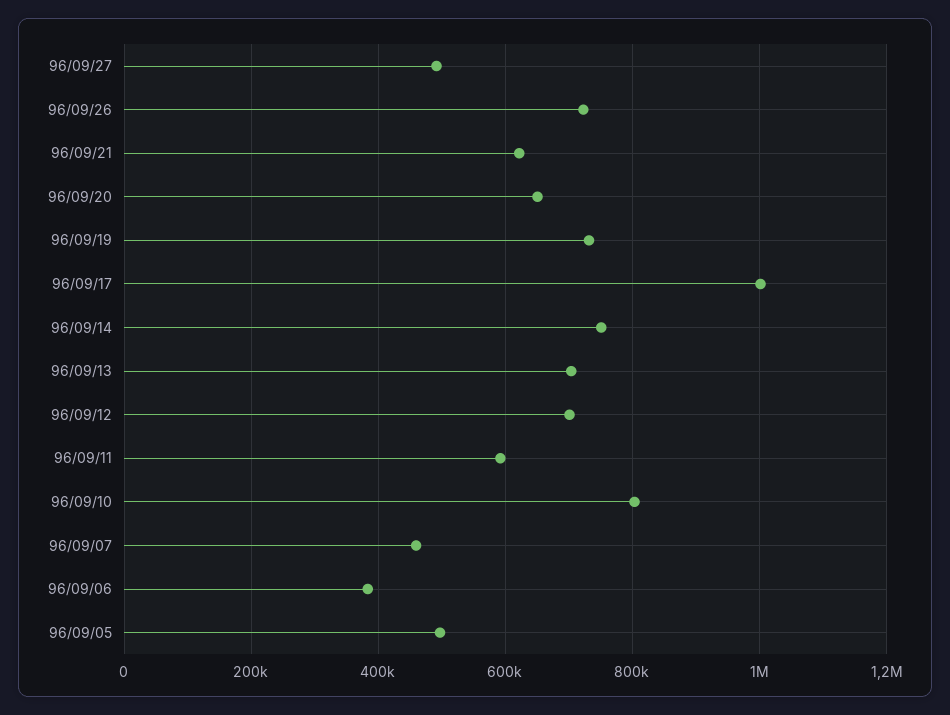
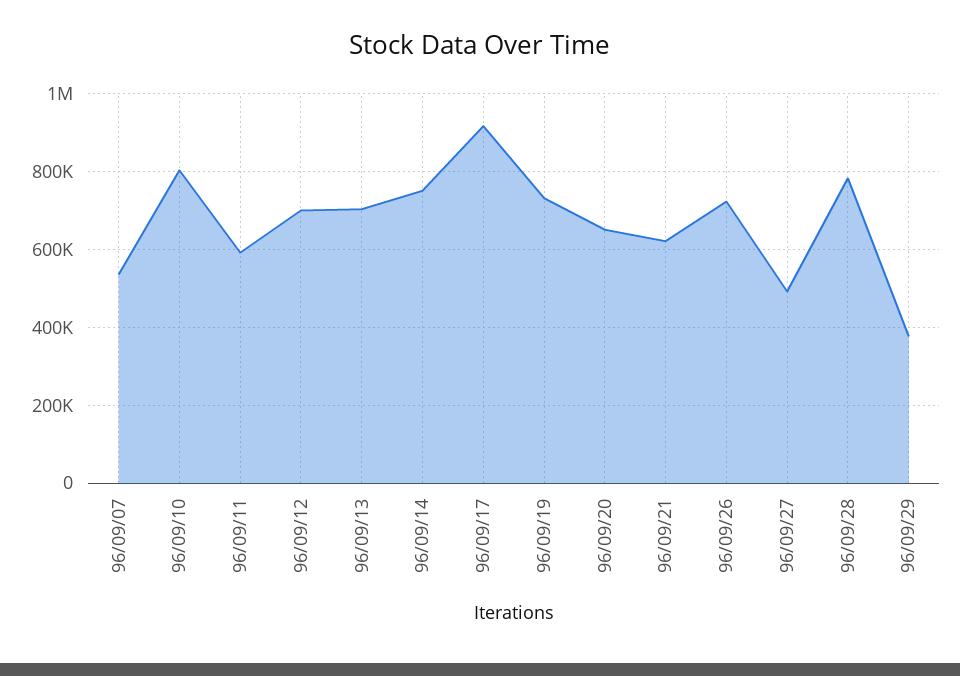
96/09/17: 1000000 -> 920000
96/09/07: 460000 -> 540000
96/09/06: 380000 -> none
96/09/05: 500000 -> none
96/09/28: none -> 780000
96/09/29: none -> 380000

